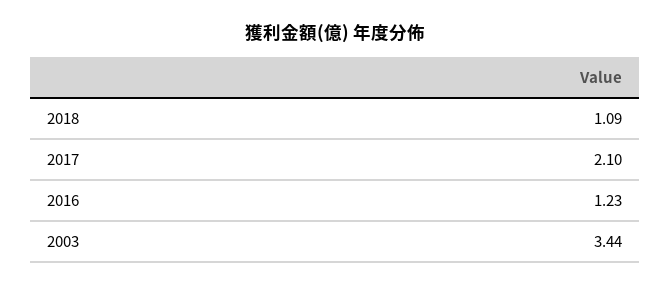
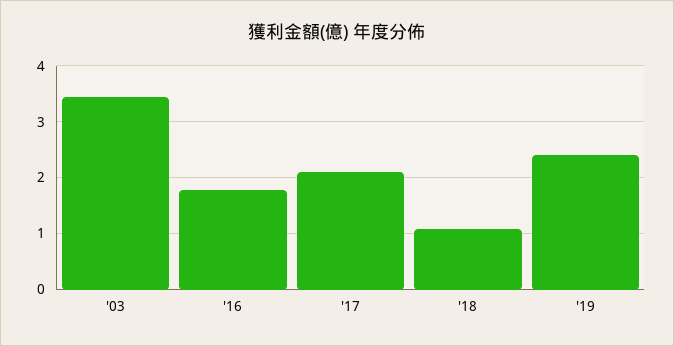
2016: 1.23 -> 1.8
'19: none -> 2.4

